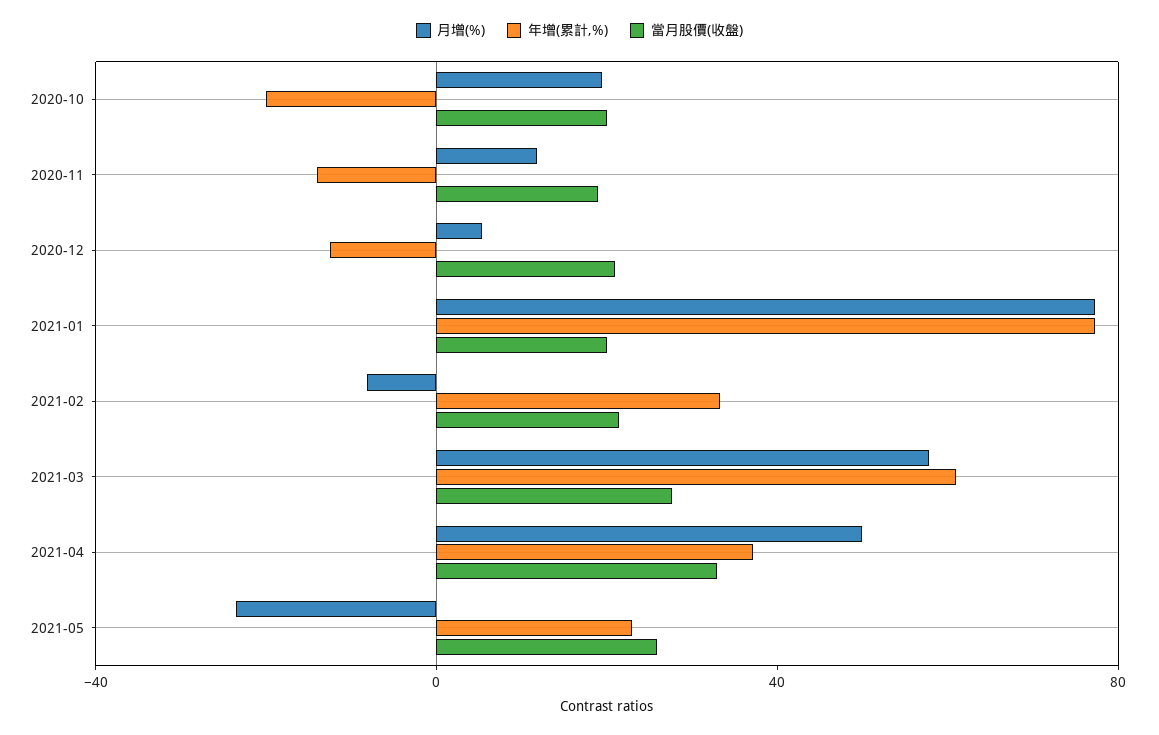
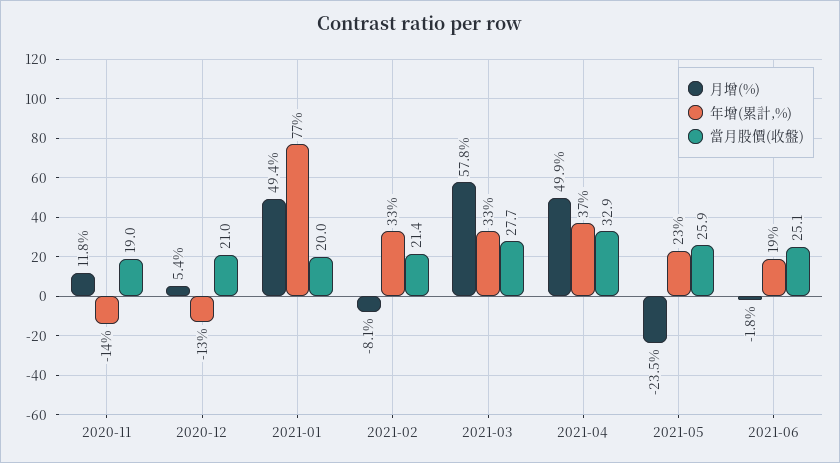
月增(%), 2020-10: 20 -> none
年增(累計,%), 2020-10: -20 -> none
當月股價(收盤), 2020-10: 20 -> none
月增(%), 2021-01: 80 -> 49.4
年增(累計,%), 2021-03: 60 -> 33
月增(%), 2021-06: none -> -1.8
年增(累計,%), 2021-06: none -> 19
當月股價(收盤), 2021-06: none -> 25.1

